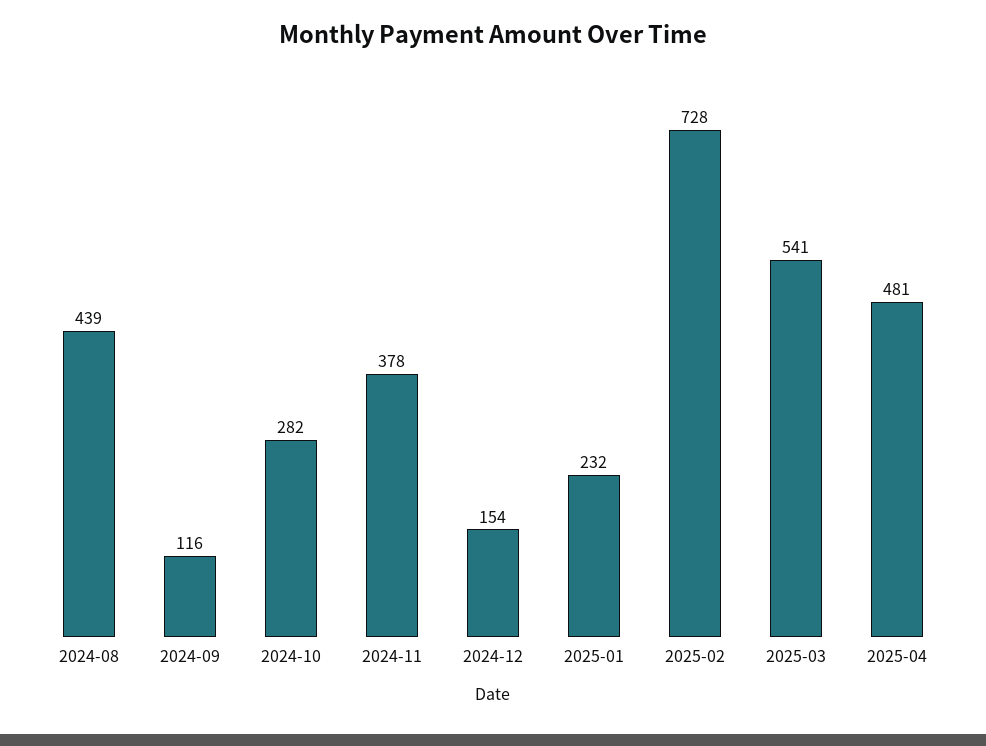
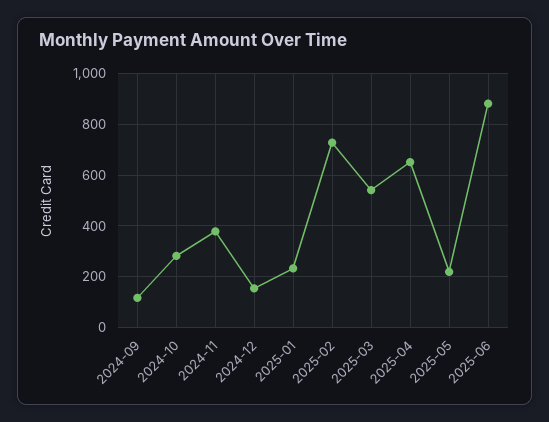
2024-08: 439 -> none
2025-04: 481 -> 650
2025-05: none -> 225
2025-06: none -> 875

